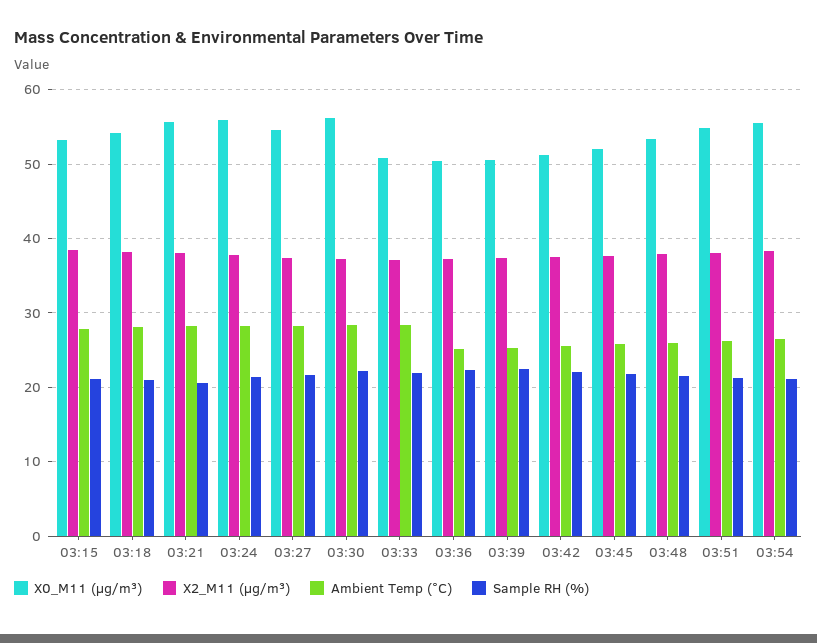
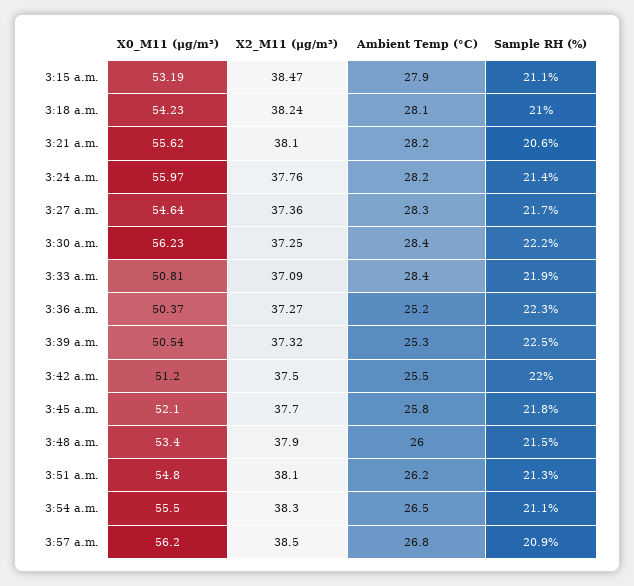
X0_M11 (μg/m³), 3:57 a.m.: none -> 56.2
X2_M11 (μg/m³), 3:57 a.m.: none -> 38.5
Ambient Temp (°C), 3:57 a.m.: none -> 26.8
Sample RH (%), 3:57 a.m.: none -> 20.9

